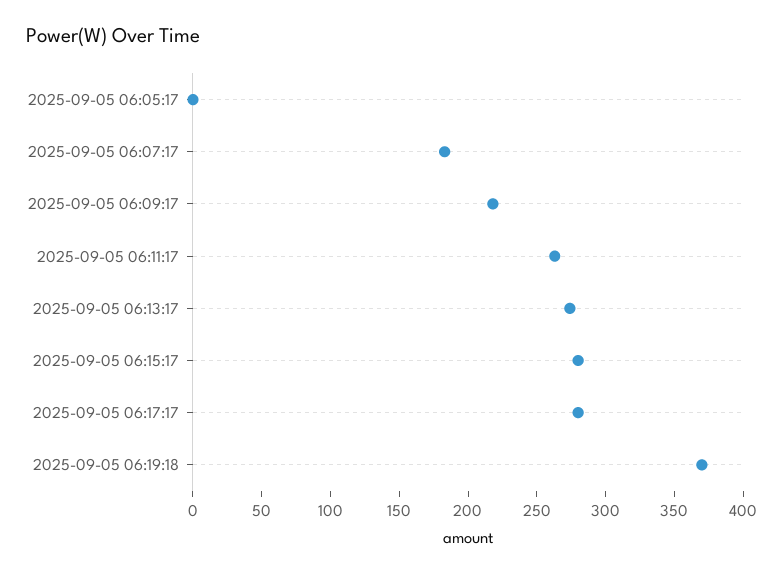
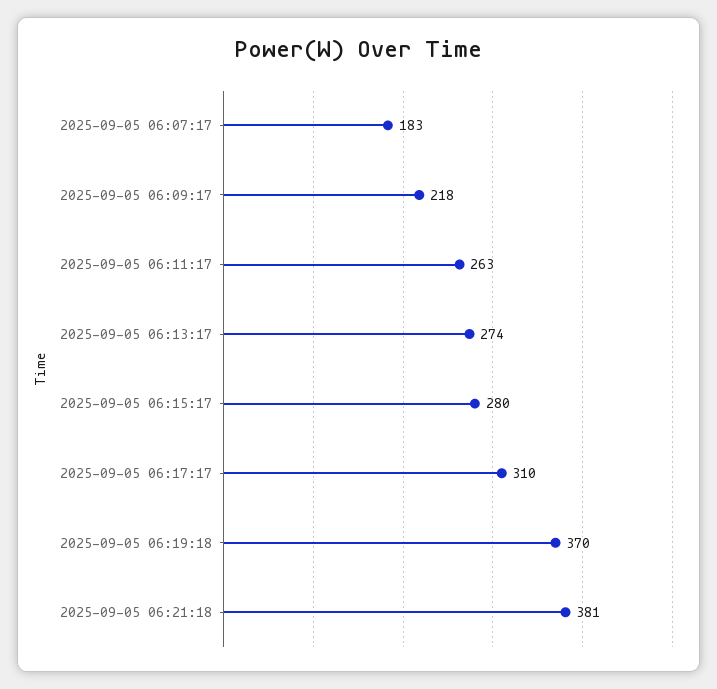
2025-09-05 06:05:17: 0 -> none
2025-09-05 06:17:17: 280 -> 310
2025-09-05 06:21:18: none -> 381

